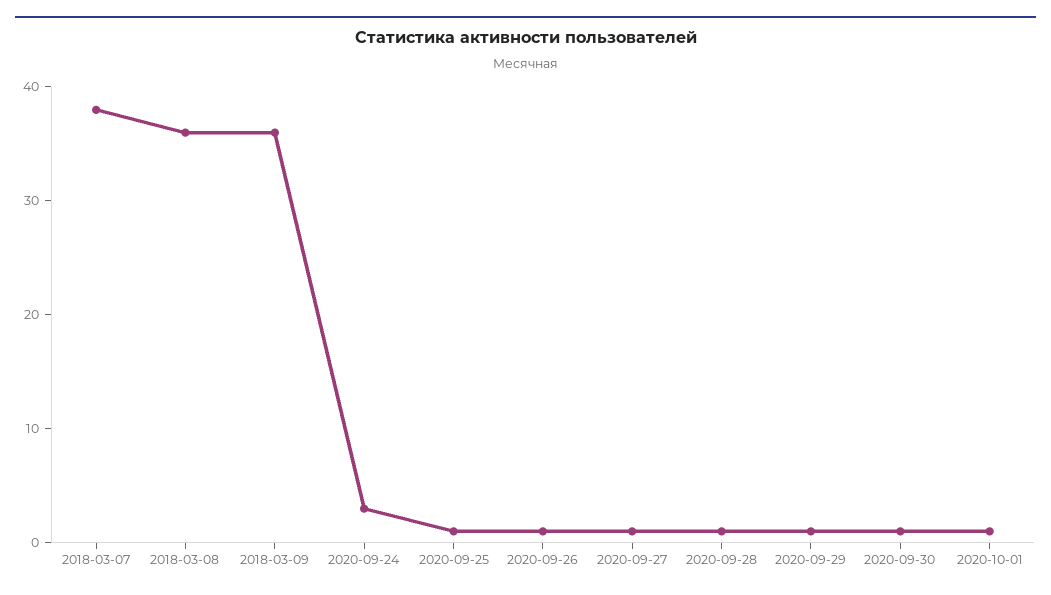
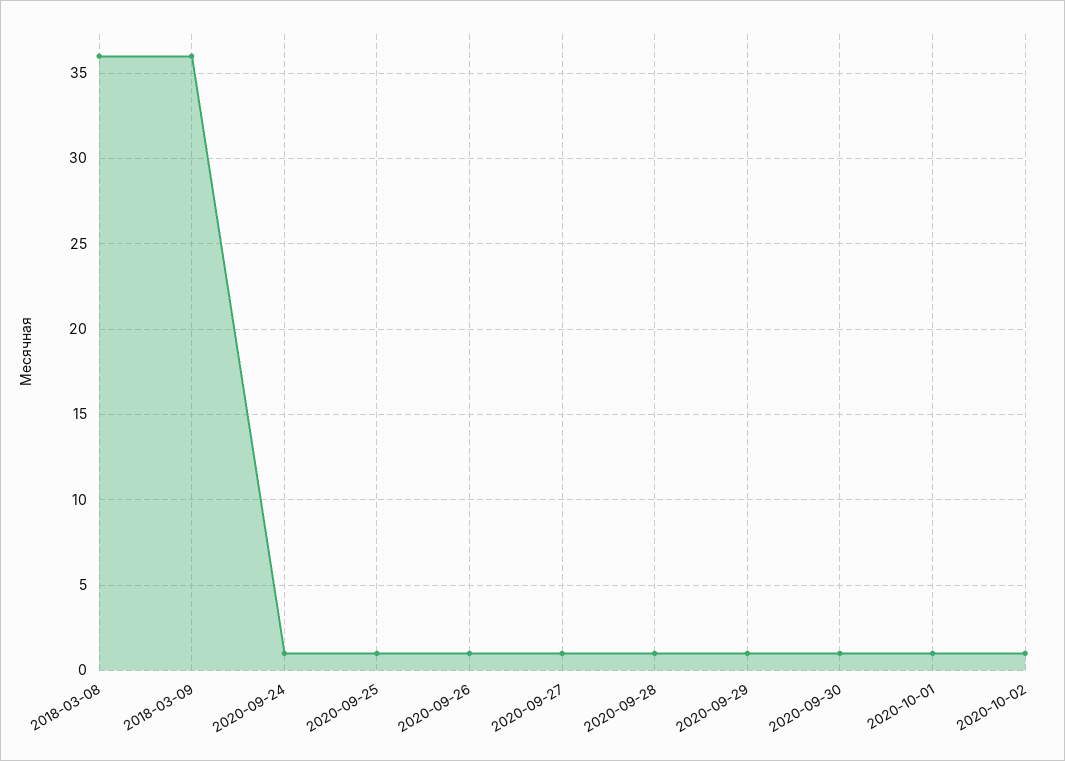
2018-03-07: 38 -> none
2020-09-24: 3 -> 1
2020-10-02: none -> 1

